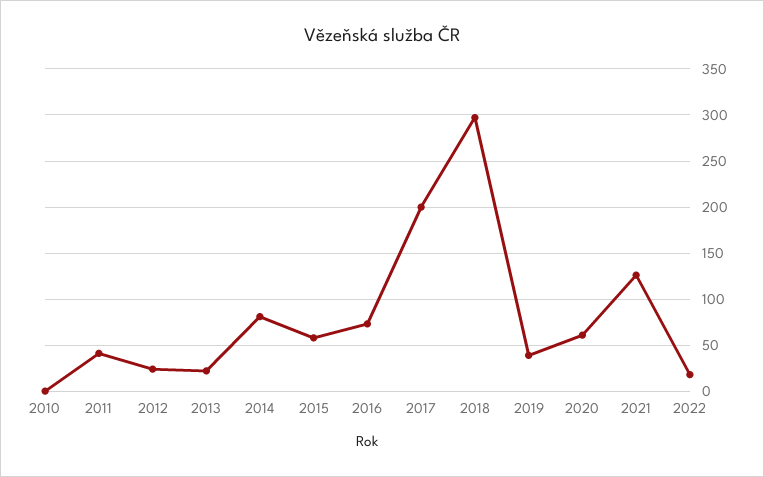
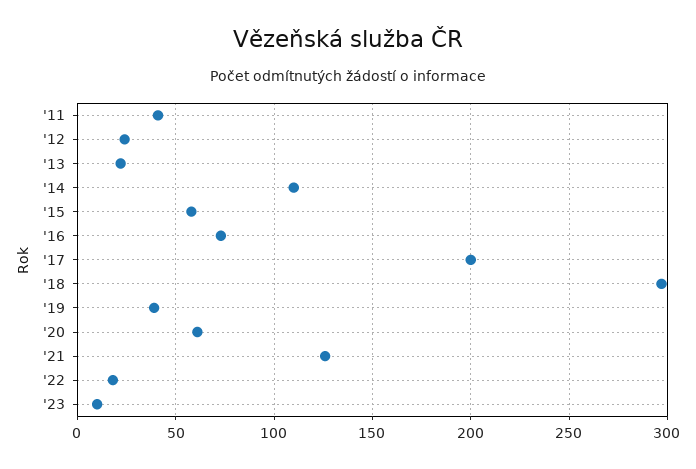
2010: 0 -> none
2014: 80 -> 110
'23: none -> 10

